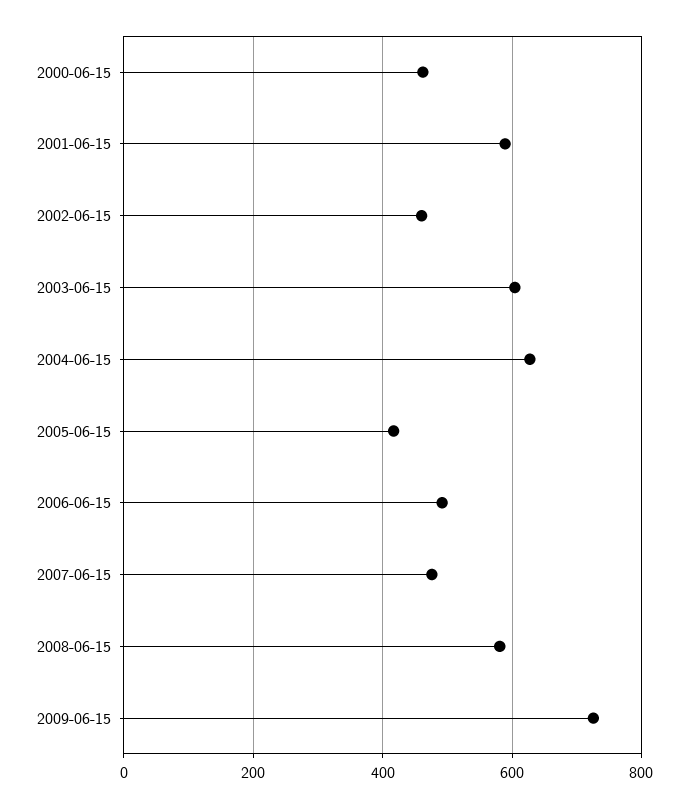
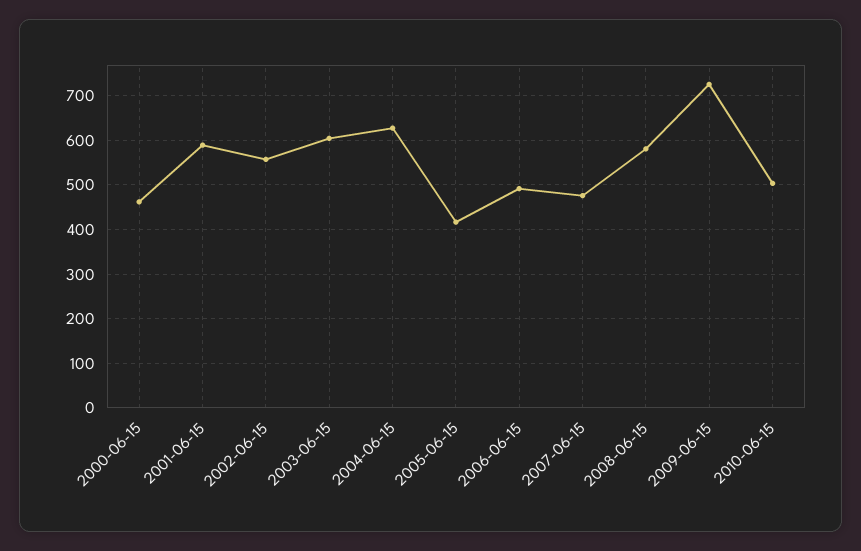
2002-06-15: 460 -> 560
2010-06-15: none -> 500

